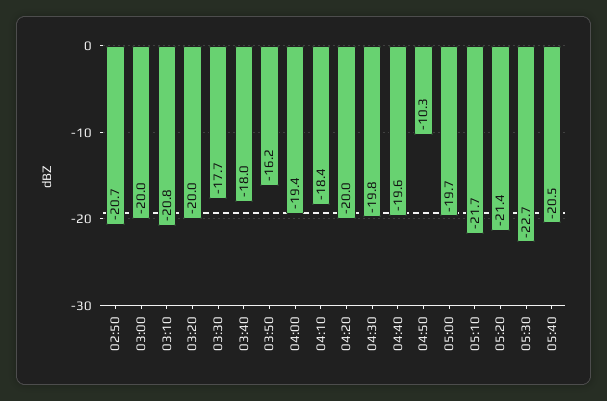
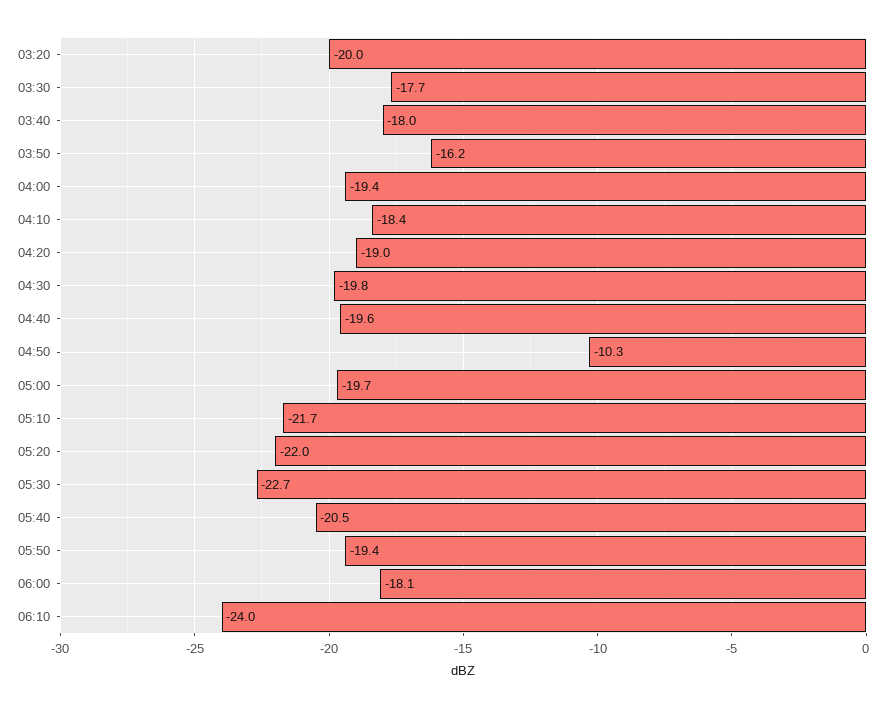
02:50: -20.7 -> none
03:00: -20 -> none
03:10: -20.8 -> none
04:20: -20 -> -19
05:20: -21.4 -> -22
05:50: none -> -19.4
06:00: none -> -18.1
06:10: none -> -24

